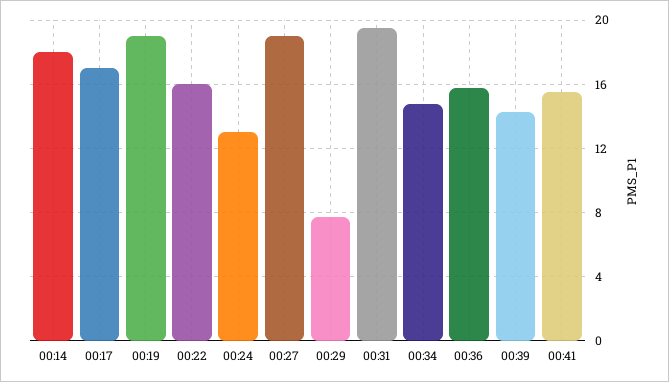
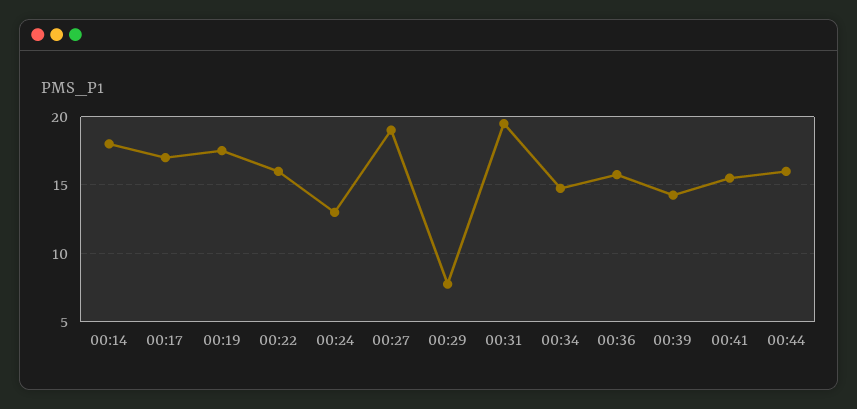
00:19: 19 -> 17.5
00:44: none -> 16

